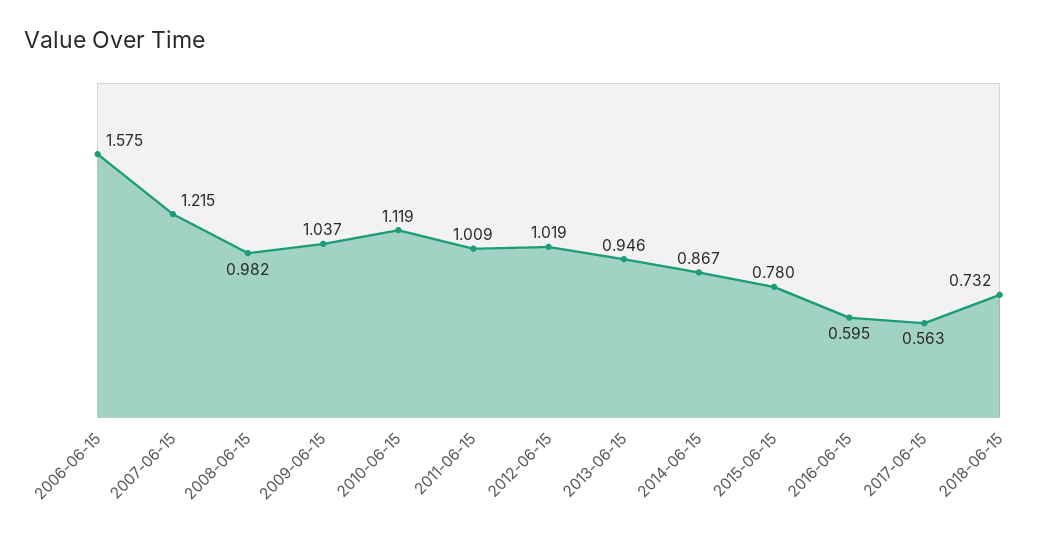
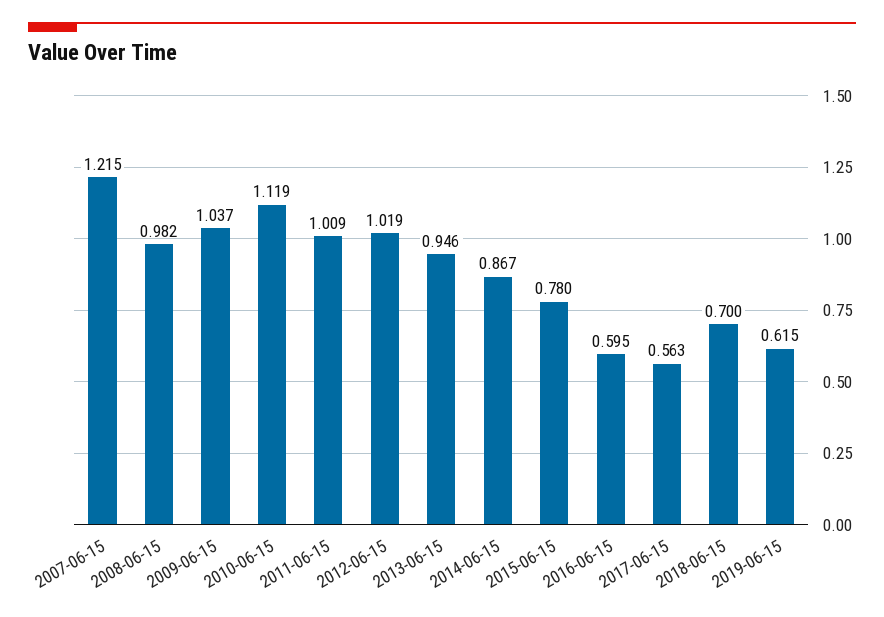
2006-06-15: 1.575 -> none
2018-06-15: 0.732 -> 0.7
2019-06-15: none -> 0.615

